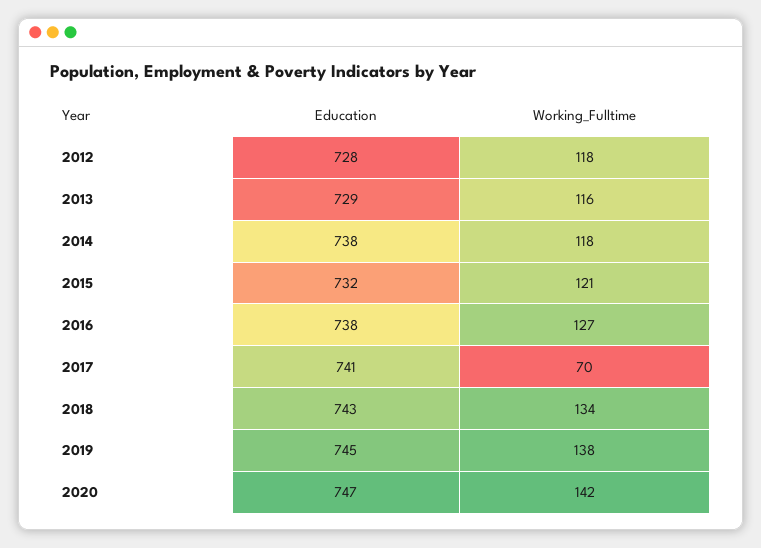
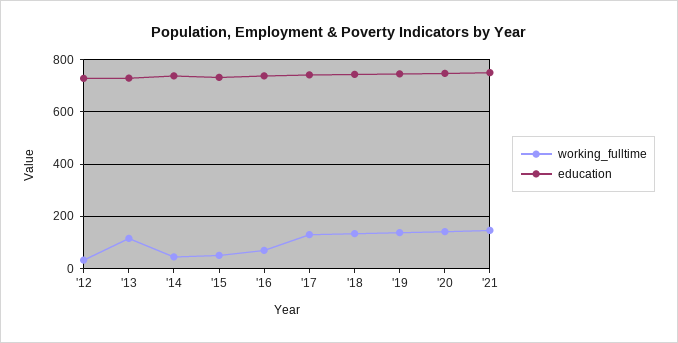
Working_Fulltime, 2012: 118 -> 25
Working_Fulltime, 2014: 118 -> 50
Working_Fulltime, 2015: 121 -> 50
Working_Fulltime, 2016: 127 -> 75
Working_Fulltime, 2017: 70 -> 125
Working_Fulltime, '21: none -> 150
Education, '21: none -> 750

